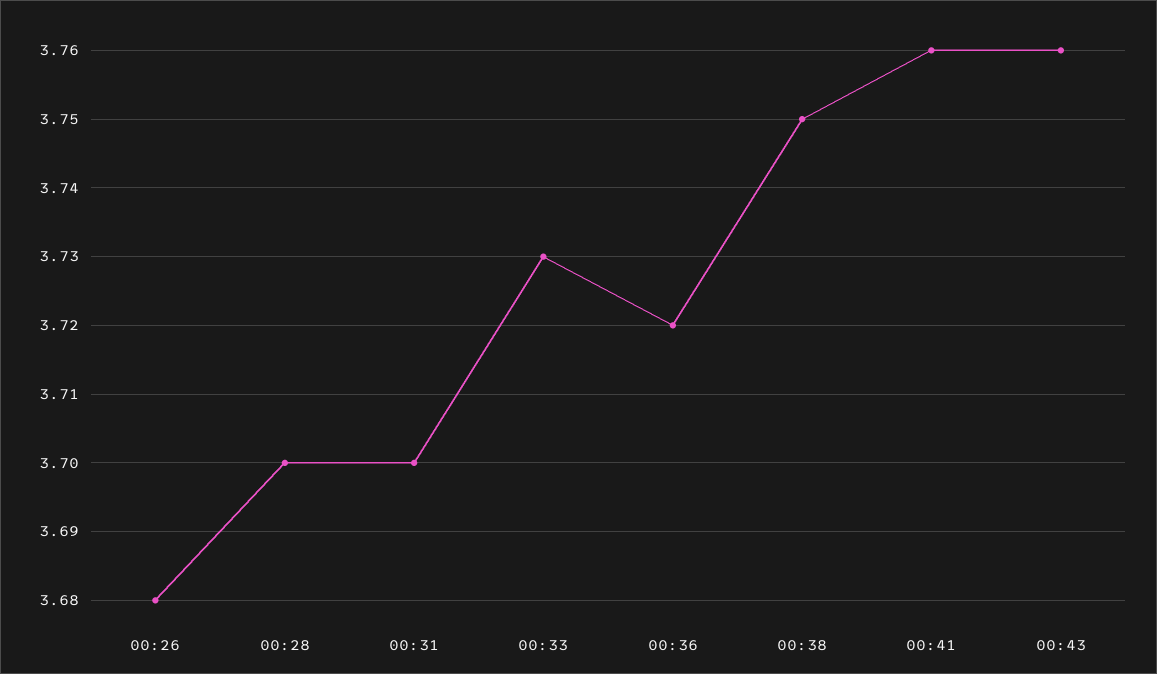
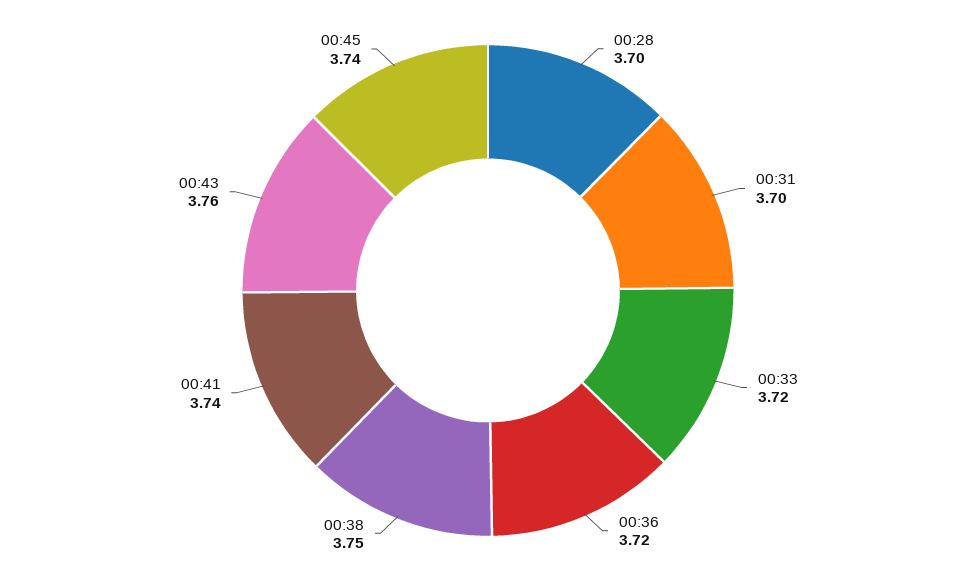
00:26: 3.68 -> none
00:33: 3.73 -> 3.72
00:41: 3.76 -> 3.74
00:45: none -> 3.74

